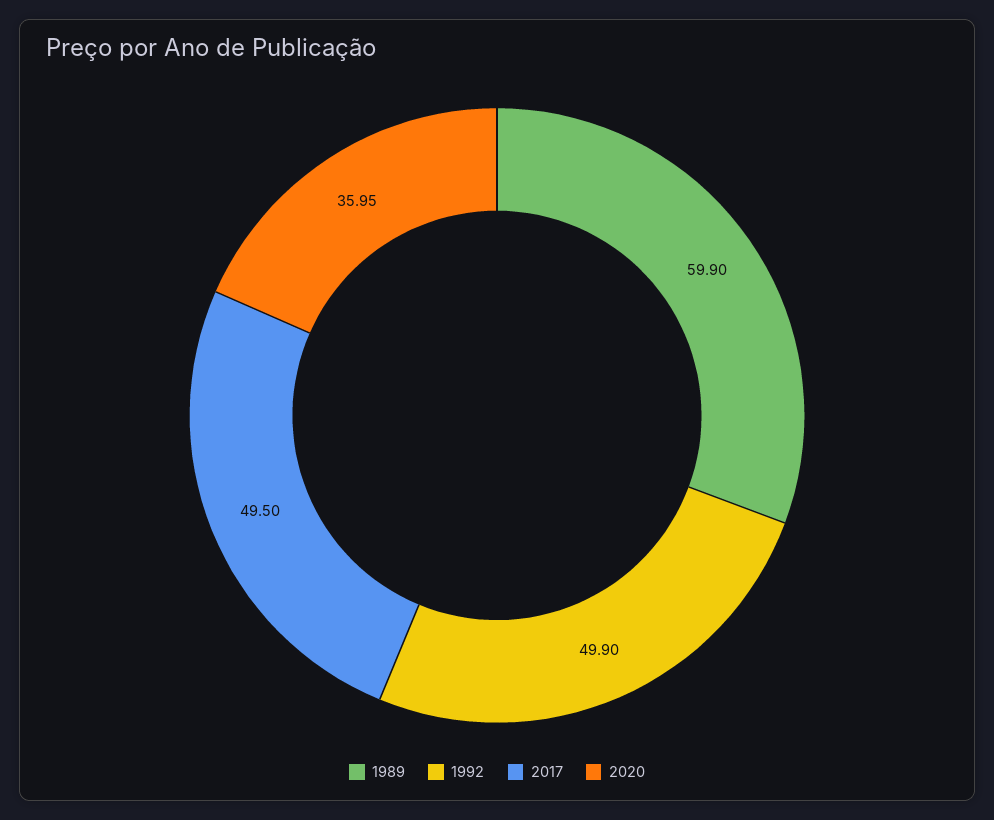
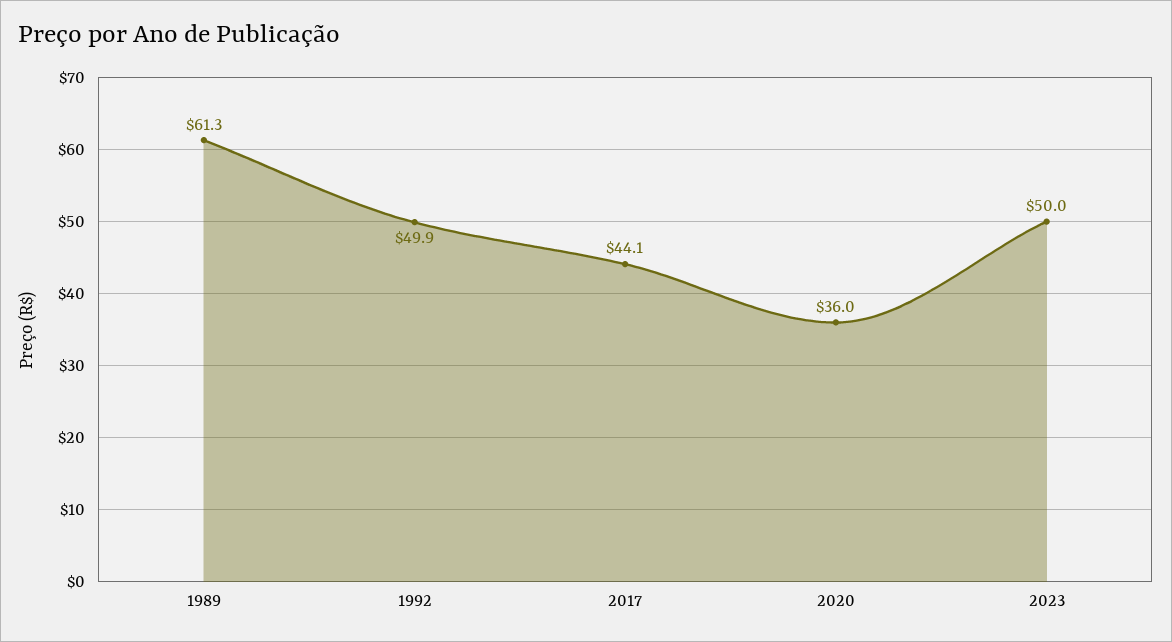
1989: 59.9 -> 61.3
2017: 49.5 -> 44.1
2023: none -> 50

